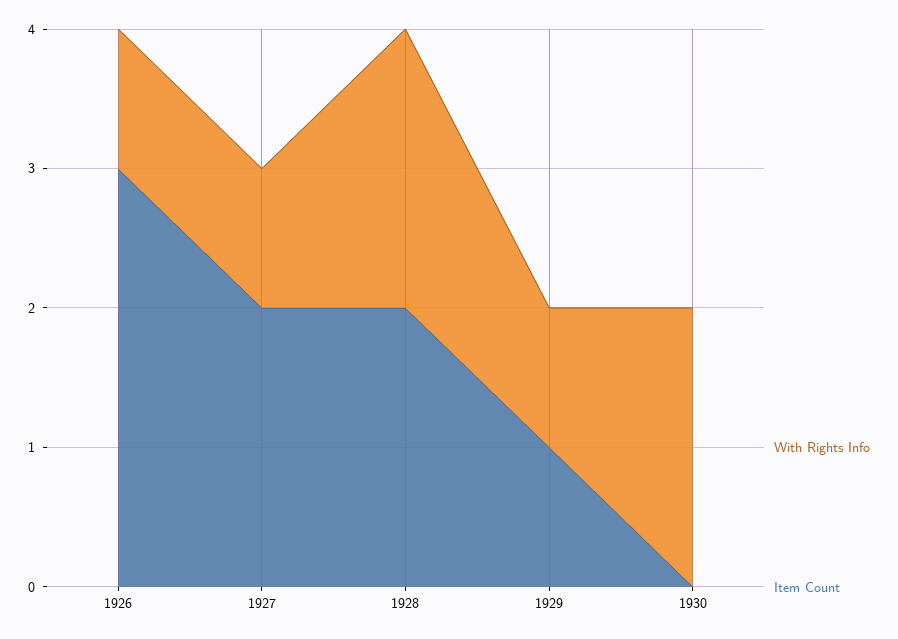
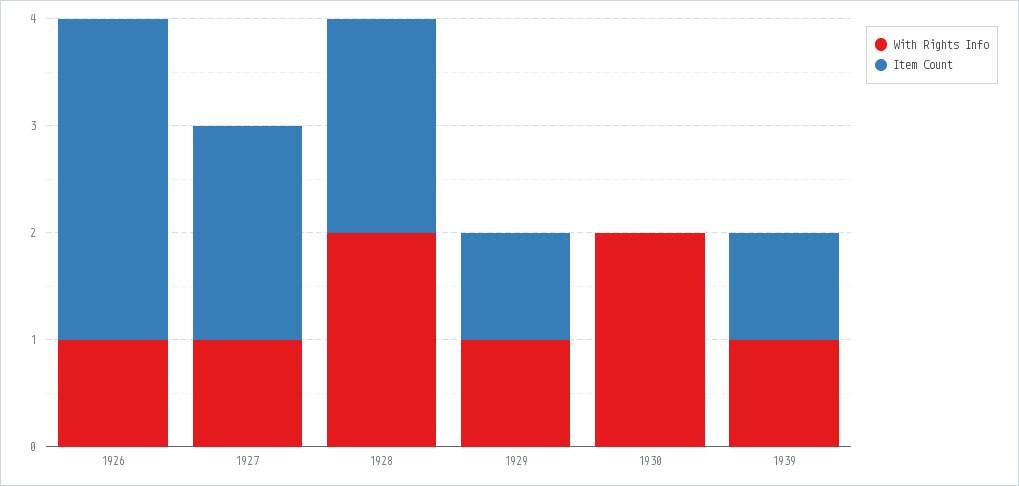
With Rights Info, 1939: none -> 1
Item Count, 1939: none -> 1

